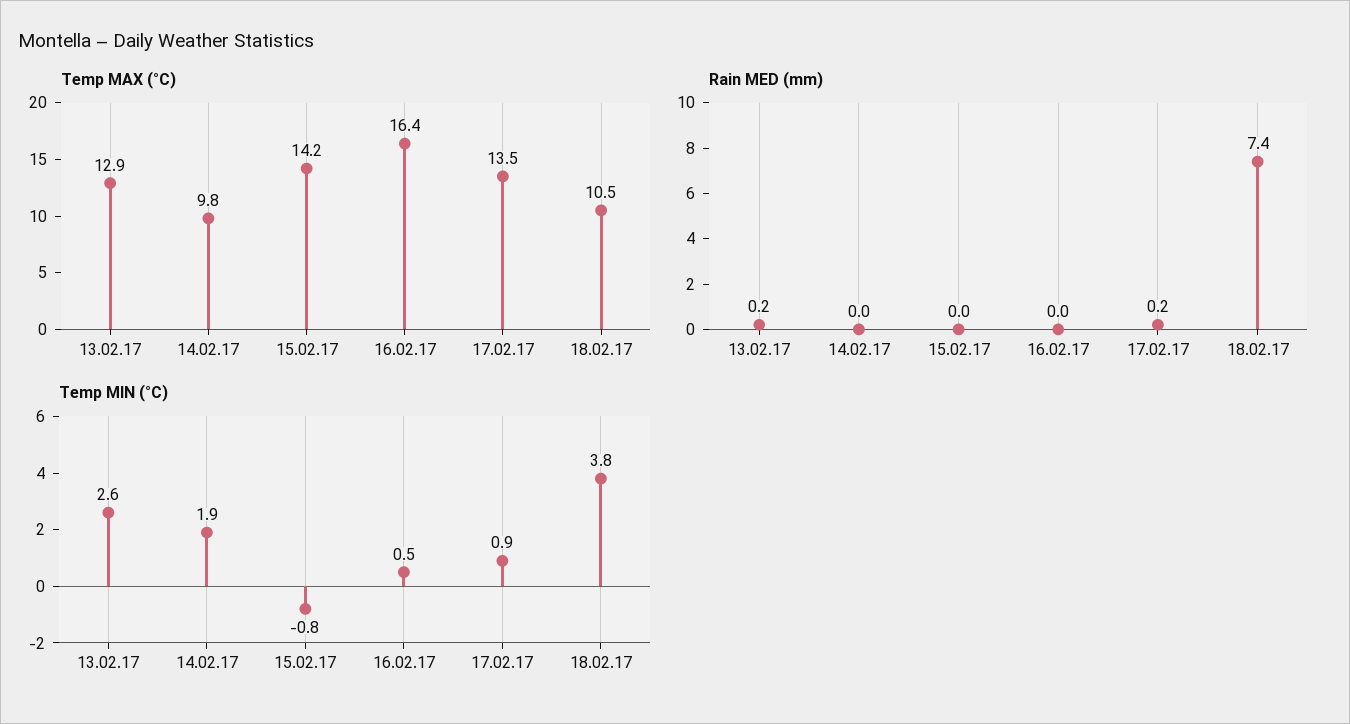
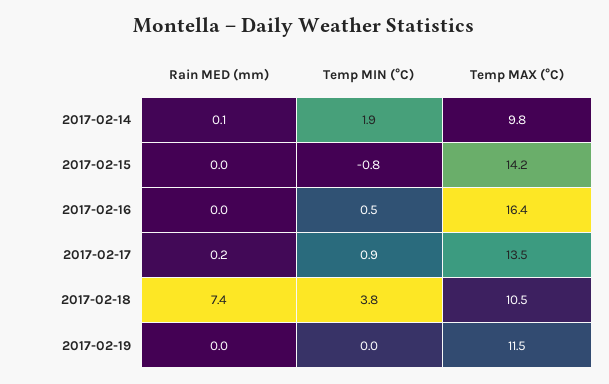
Temp MAX (°C), 13.02.17: 12.9 -> none
Rain MED (mm), 13.02.17: 0.2 -> none
Rain MED (mm), 14.02.17: 0 -> 0.1
Temp MIN (°C), 13.02.17: 2.6 -> none
Rain MED (mm), 2017-02-19: none -> 0
Temp MIN (°C), 2017-02-19: none -> 0
Temp MAX (°C), 2017-02-19: none -> 11.5

